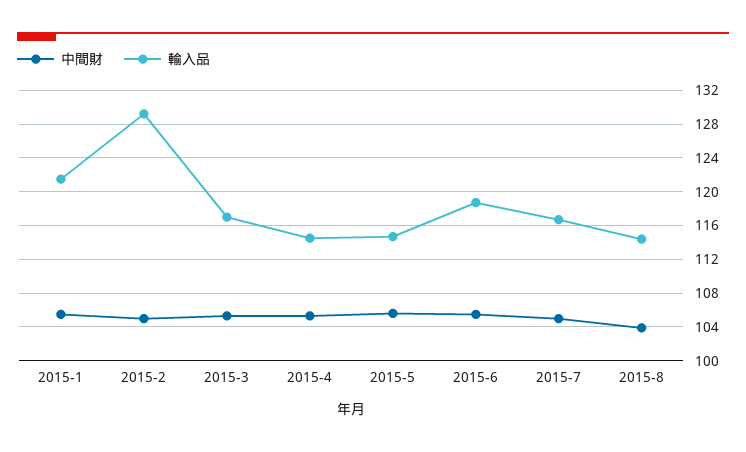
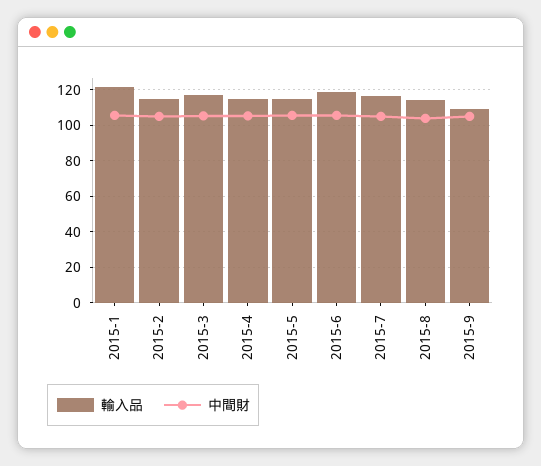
輸入品, 2015-2: 129 -> 115
輸入品, 2015-9: none -> 110
中間財, 2015-9: none -> 105

